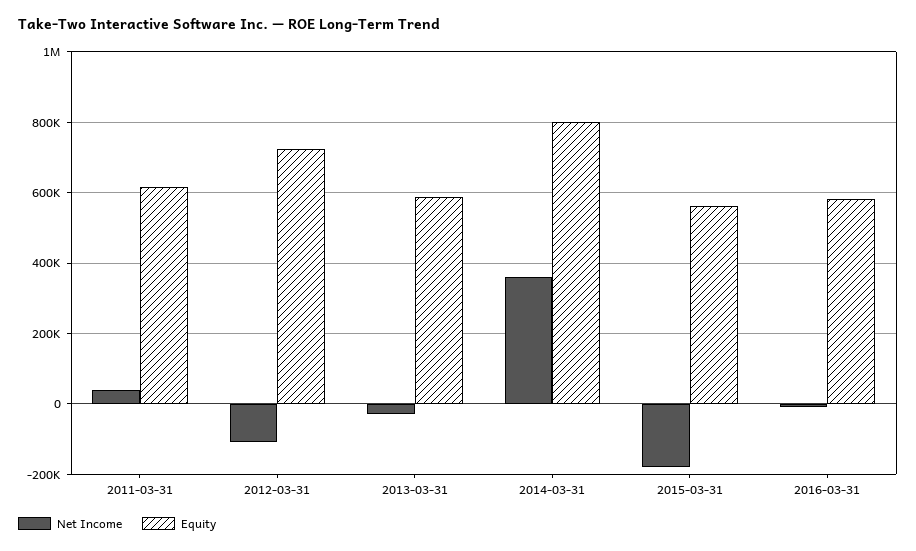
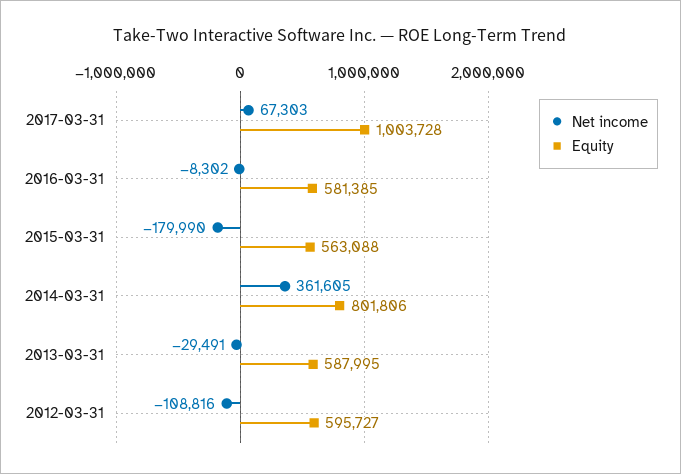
Net Income, 2011-03-31: 40000 -> none
Equity, 2011-03-31: 620000 -> none
Equity, 2012-03-31: 720000 -> 595727
Net Income, 2017-03-31: none -> 67303
Equity, 2017-03-31: none -> 1003728

